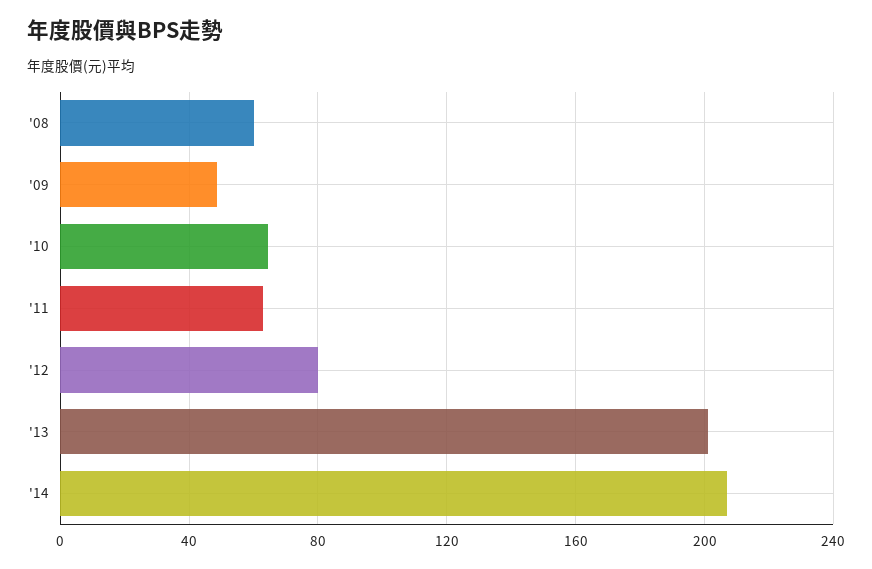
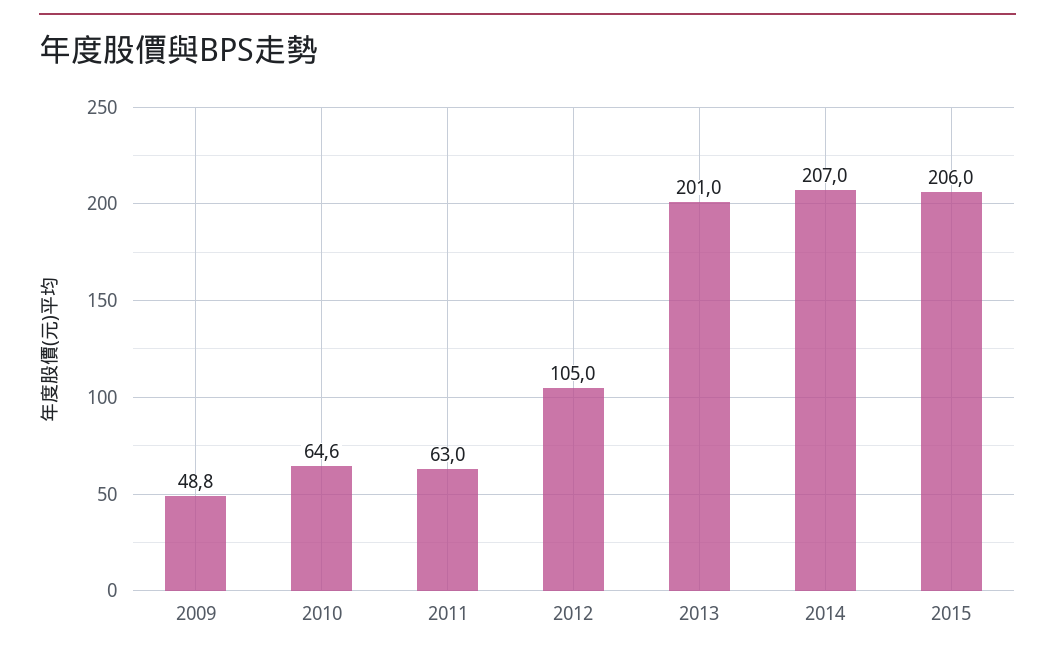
'08: 60 -> none
'12: 80 -> 105
2015: none -> 206

